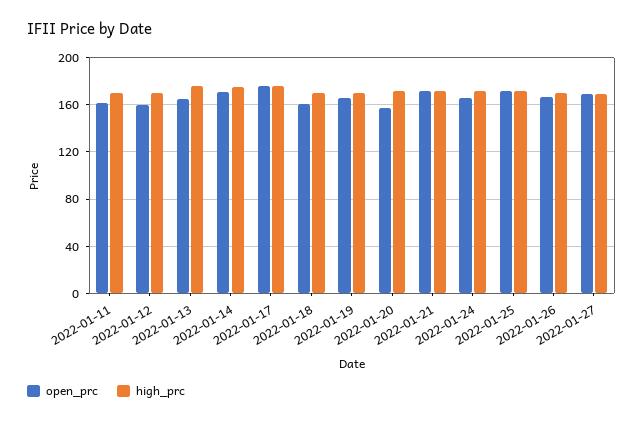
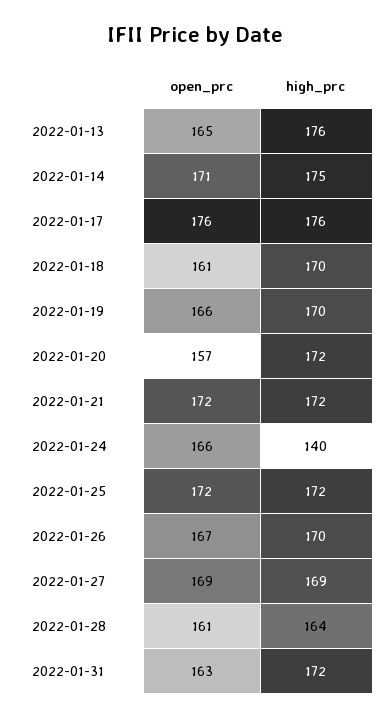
open_prc, 2022-01-11: 160 -> none
high_prc, 2022-01-11: 170 -> none
open_prc, 2022-01-12: 160 -> none
high_prc, 2022-01-12: 170 -> none
high_prc, 2022-01-24: 170 -> 140
open_prc, 2022-01-28: none -> 161
high_prc, 2022-01-28: none -> 164
open_prc, 2022-01-31: none -> 163
high_prc, 2022-01-31: none -> 172

